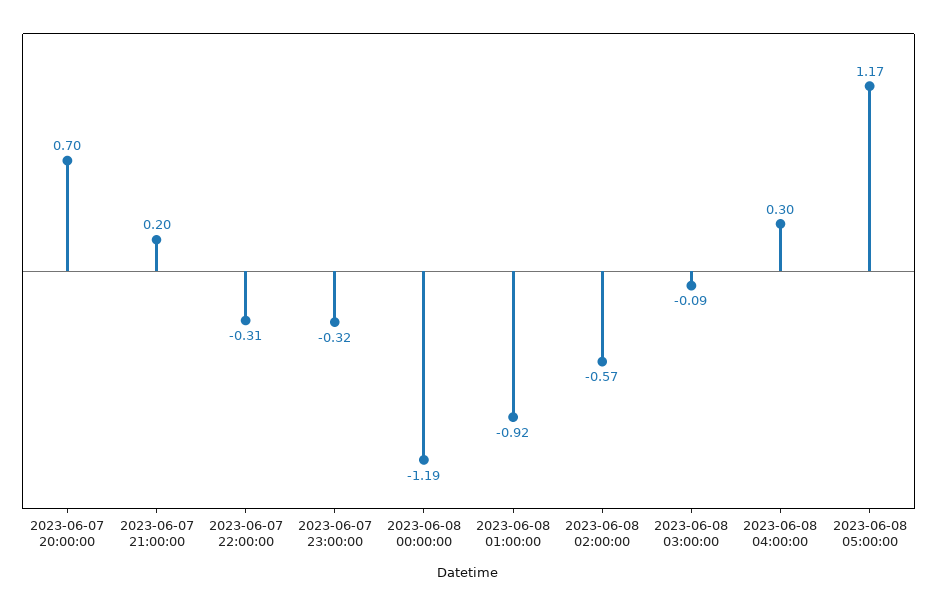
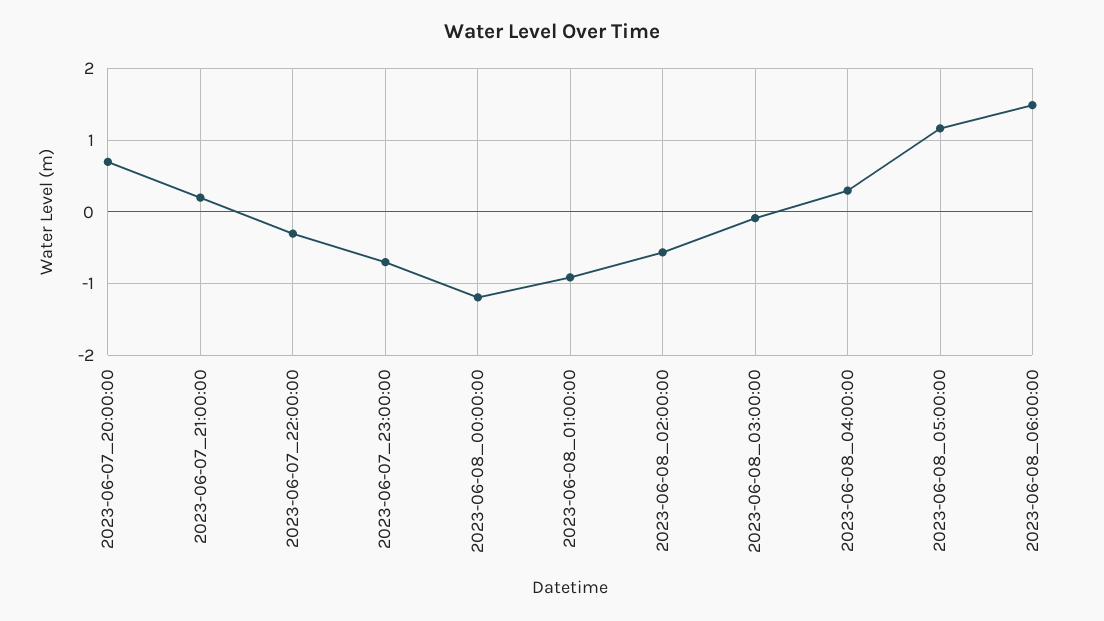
2023-06-07 23:00:00: -0.32 -> -0.7
2023-06-08_06:00:00: none -> 1.5

